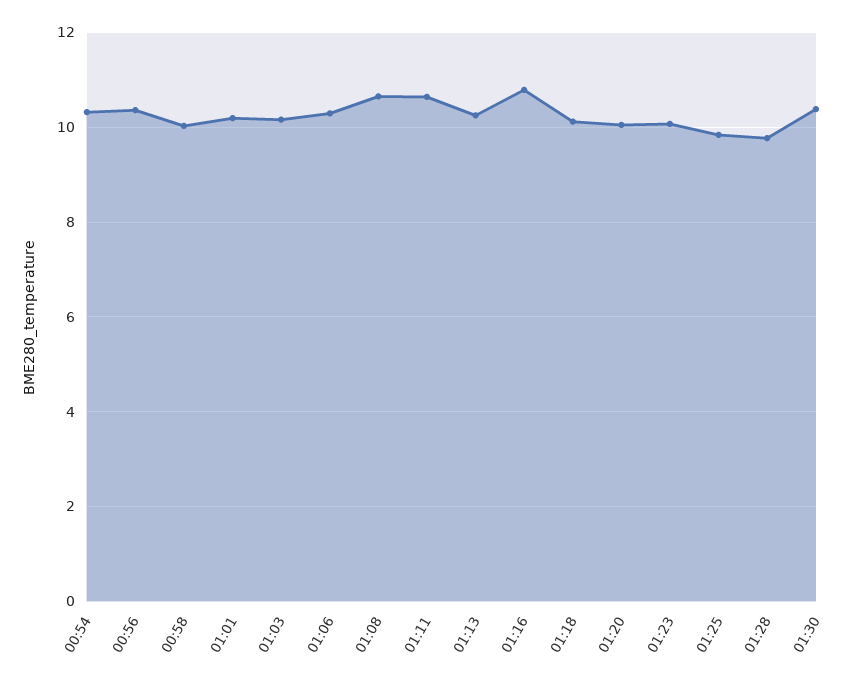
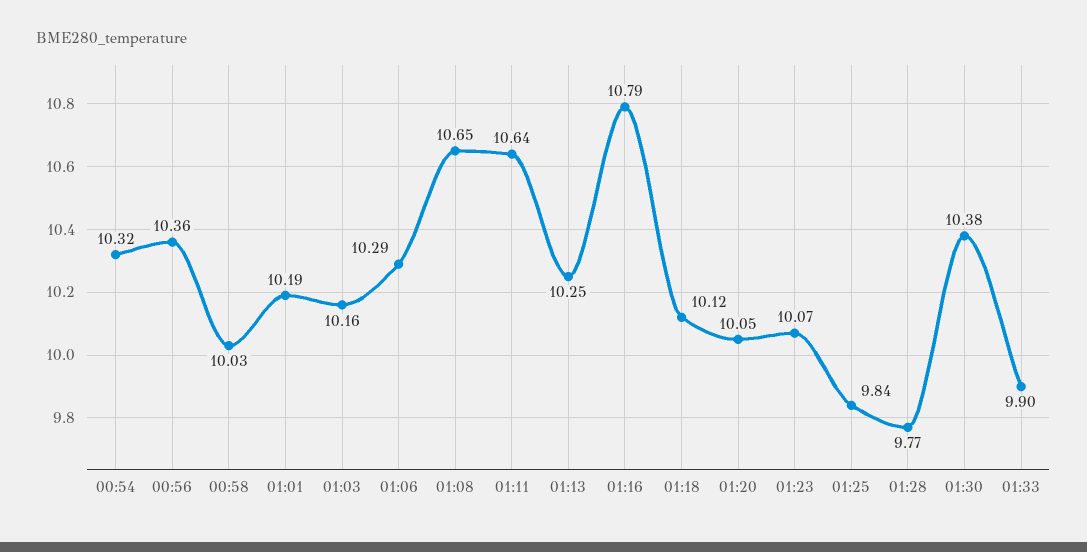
01:33: none -> 9.9

